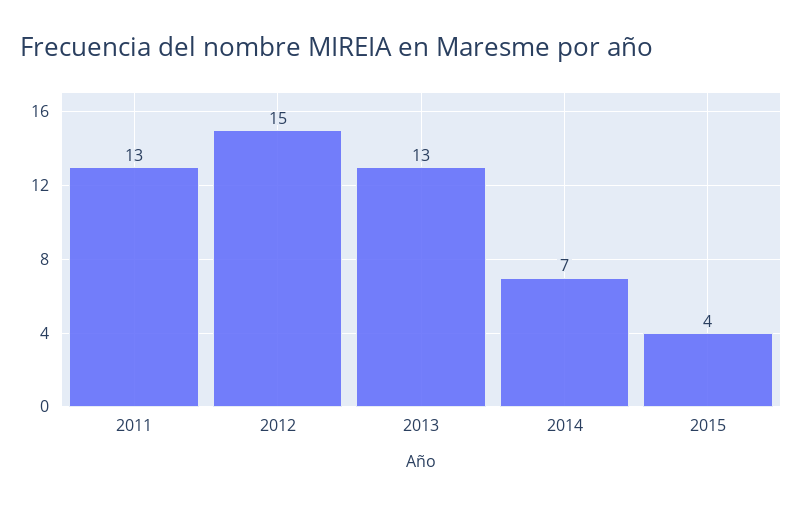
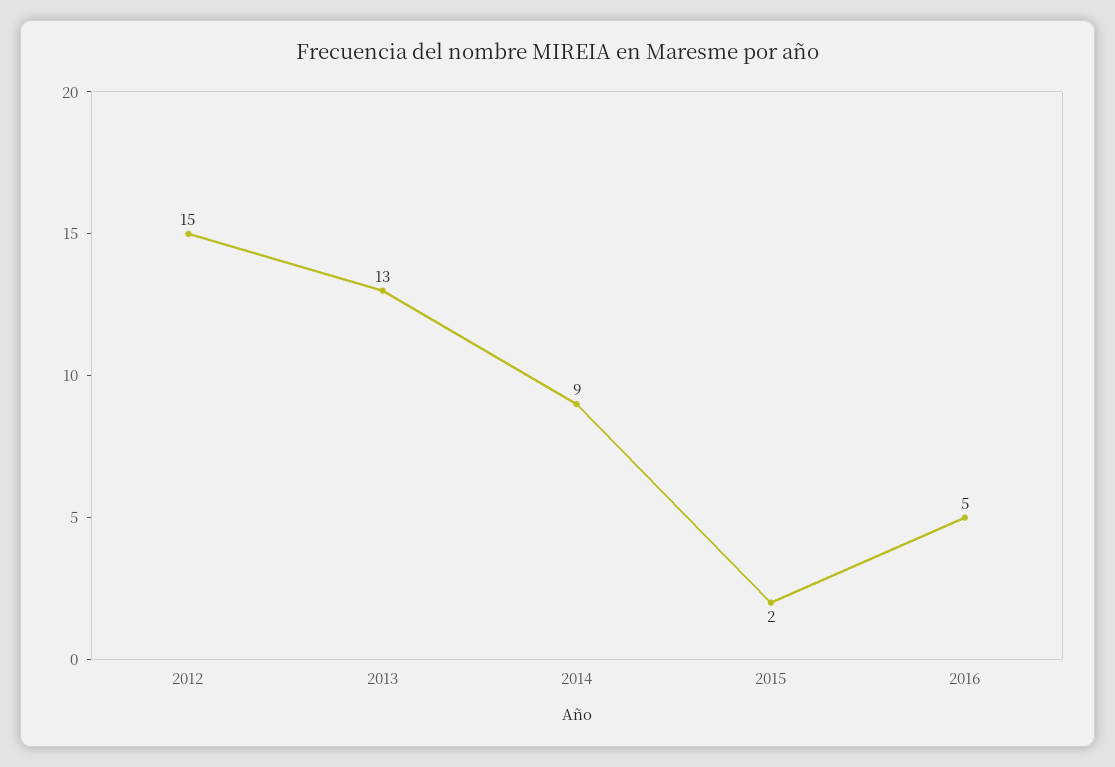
2011: 13 -> none
2014: 7 -> 9
2015: 4 -> 2
2016: none -> 5

